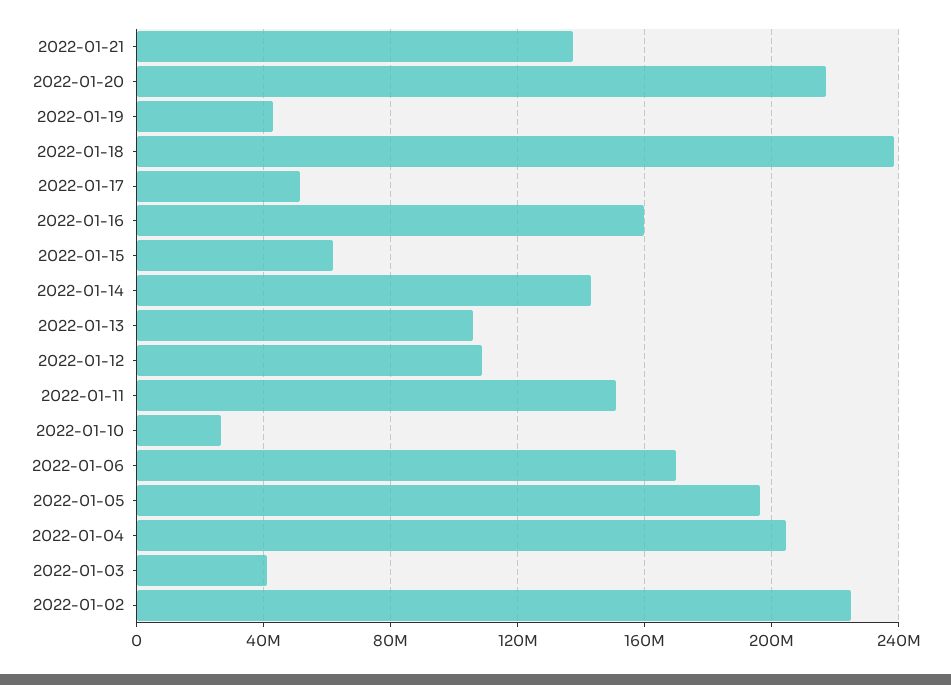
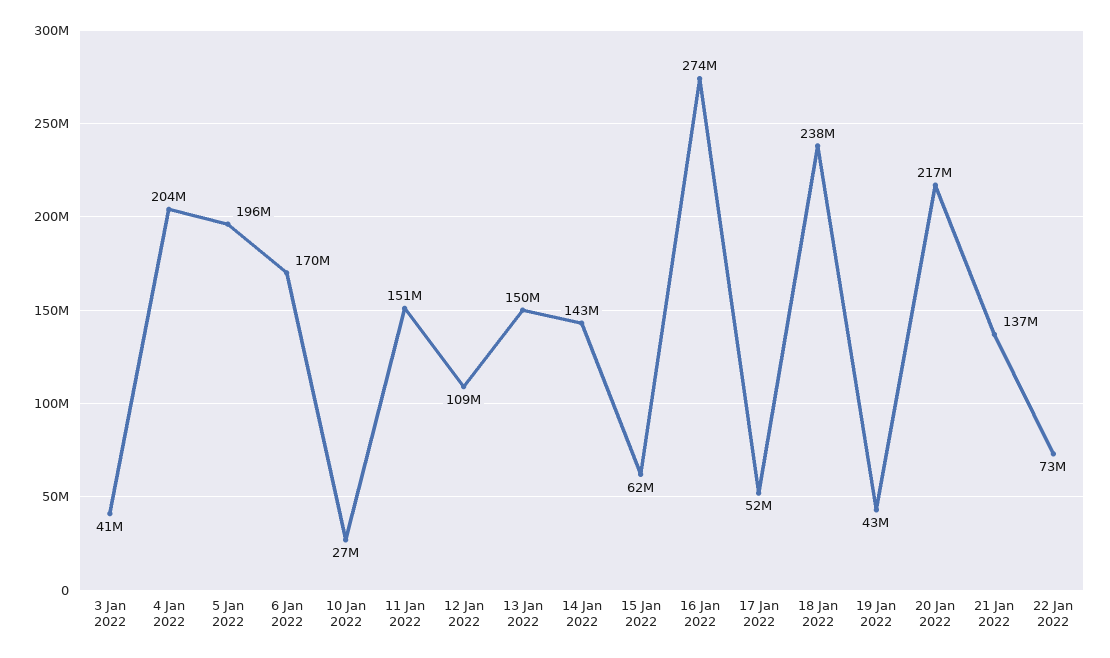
2022-01-16: 160000000 -> 274000000
2022-01-13: 105000000 -> 150000000
2022-01-02: 225000000 -> none
22 Jan 2022: none -> 73000000

